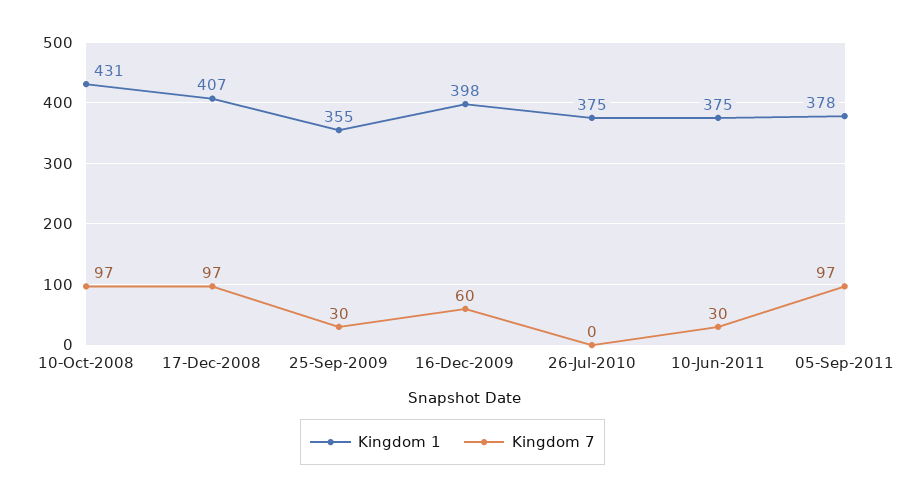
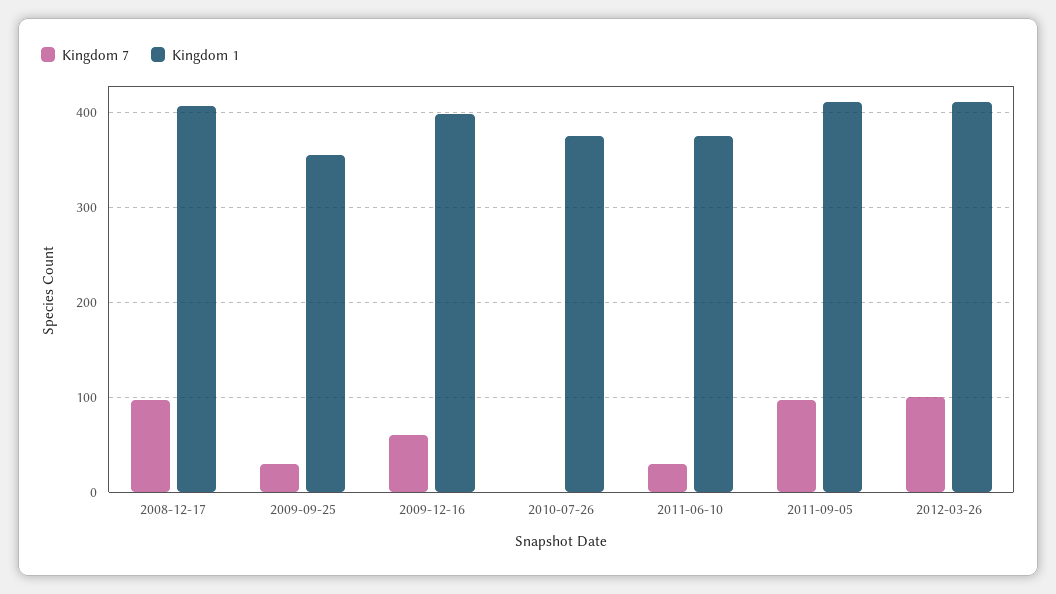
Kingdom 1, 10-Oct-2008: 431 -> none
Kingdom 7, 10-Oct-2008: 97 -> none
Kingdom 1, 05-Sep-2011: 378 -> 410
Kingdom 7, 2012-03-26: none -> 100
Kingdom 1, 2012-03-26: none -> 410

